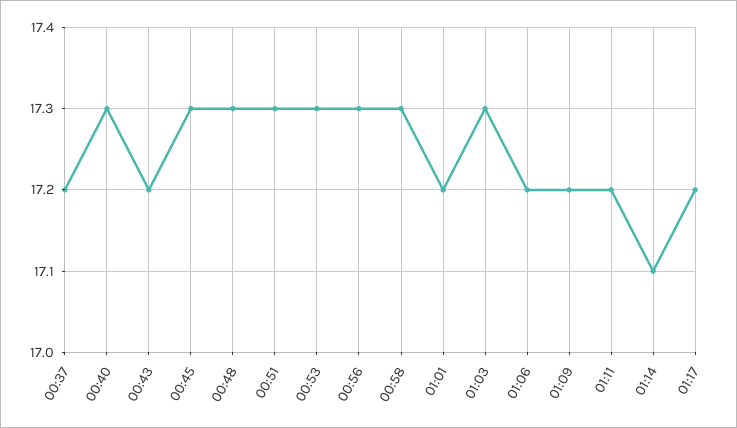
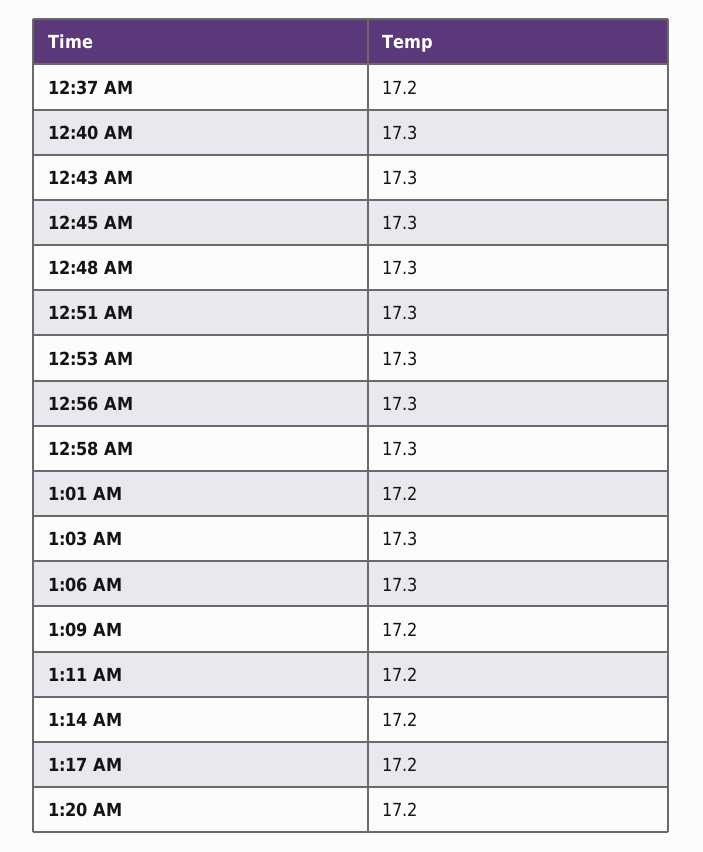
00:43: 17.2 -> 17.3
01:06: 17.2 -> 17.3
01:14: 17.1 -> 17.2
1:20 AM: none -> 17.2

